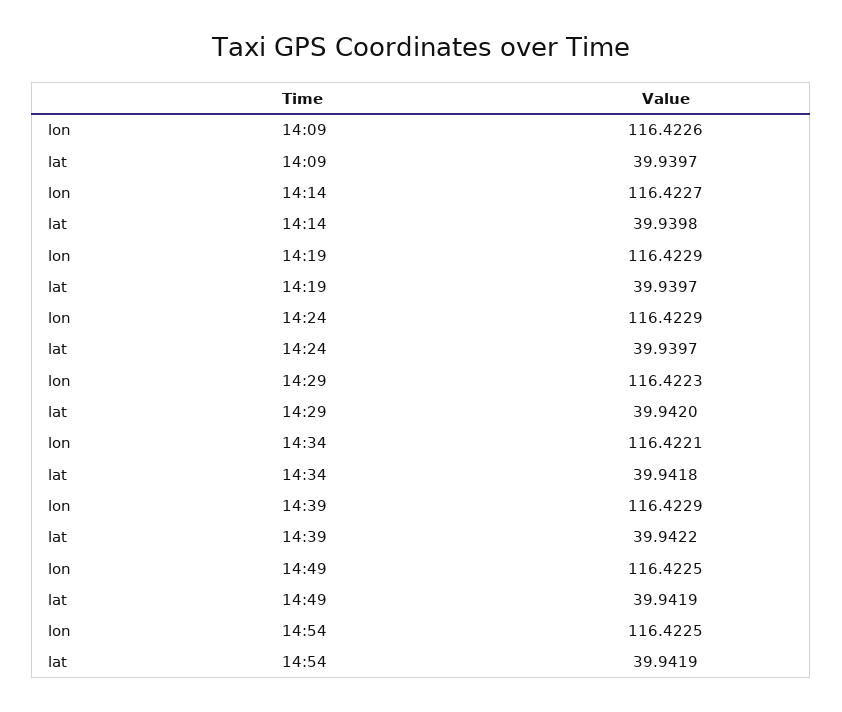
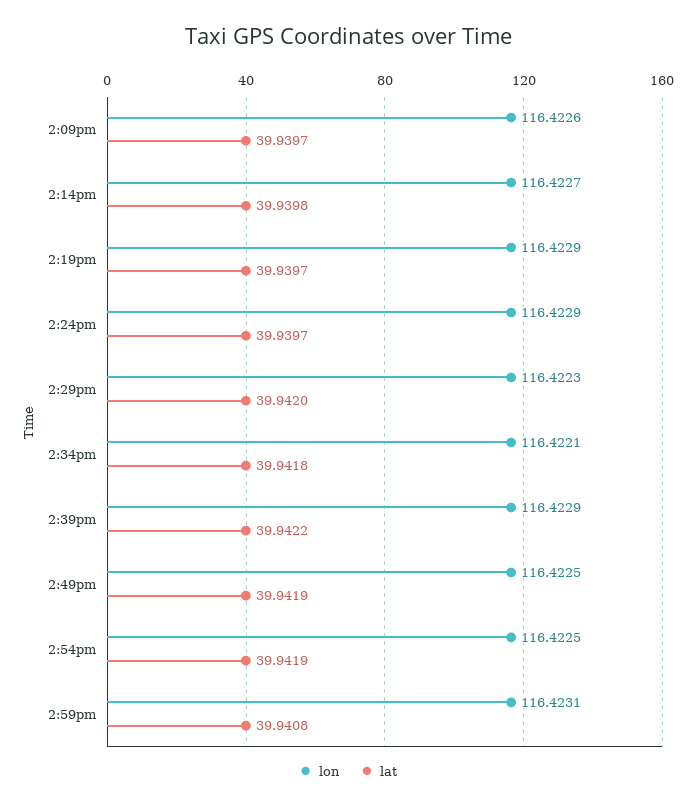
lon, 2:59pm: none -> 116.4231
lat, 2:59pm: none -> 39.9408

